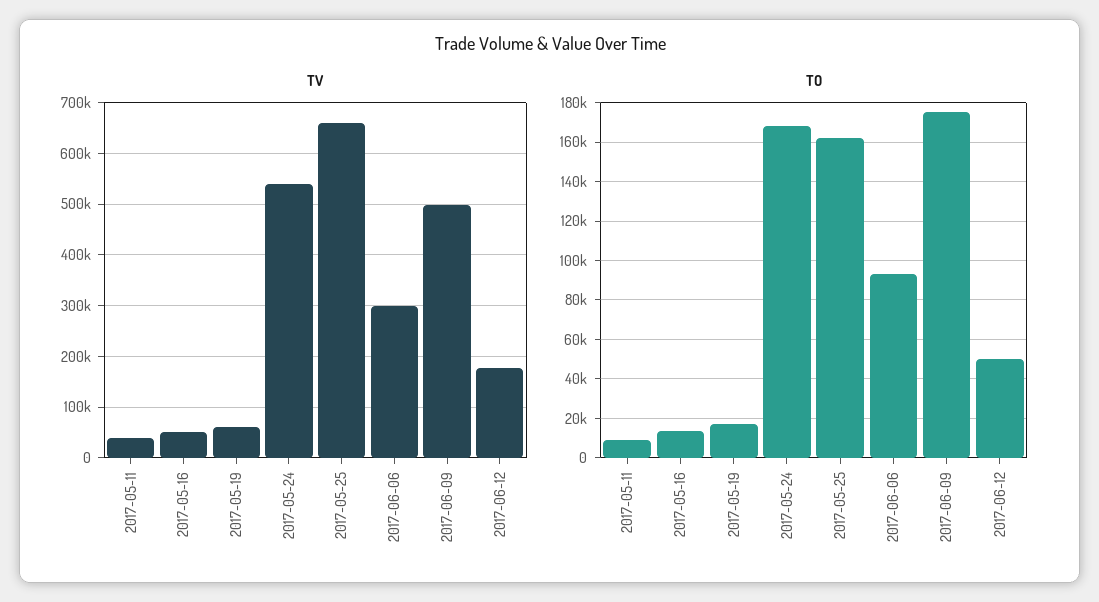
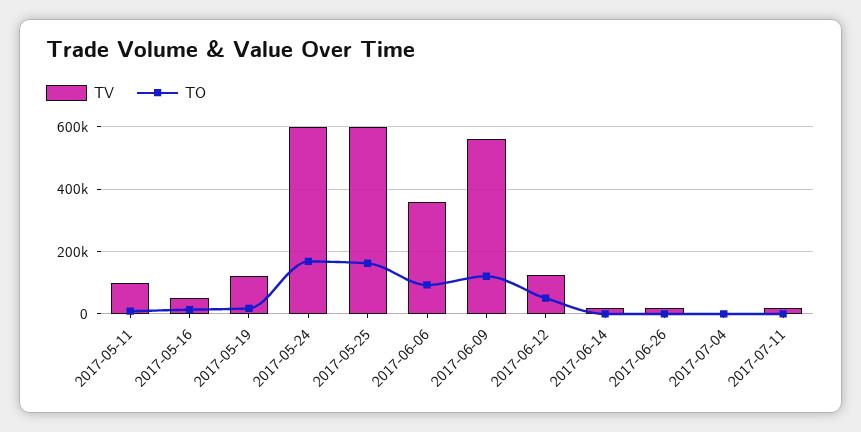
TV, 2017-05-11: 40000 -> 100000
TV, 2017-05-19: 60000 -> 120000
TV, 2017-05-24: 540000 -> 600000
TV, 2017-05-25: 660000 -> 600000
TV, 2017-06-06: 300000 -> 360000
TV, 2017-06-09: 500000 -> 560000
TV, 2017-06-12: 180000 -> 120000
TO, 2017-06-09: 175000 -> 120000
TV, 2017-06-14: none -> 20000
TO, 2017-06-14: none -> 0
TV, 2017-06-26: none -> 20000
TO, 2017-06-26: none -> 0
TV, 2017-07-04: none -> 0
TO, 2017-07-04: none -> 0
TV, 2017-07-11: none -> 20000
TO, 2017-07-11: none -> 0

